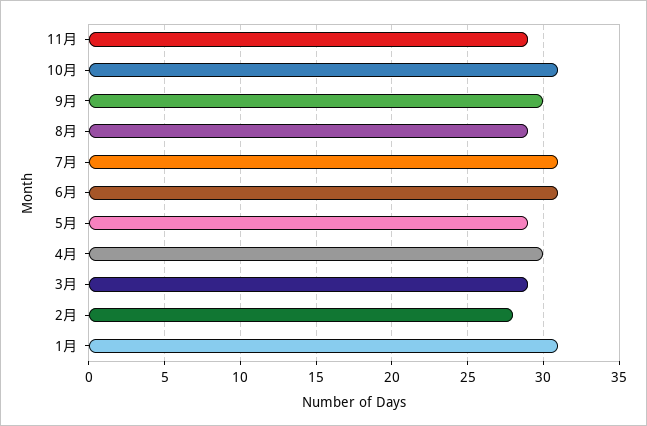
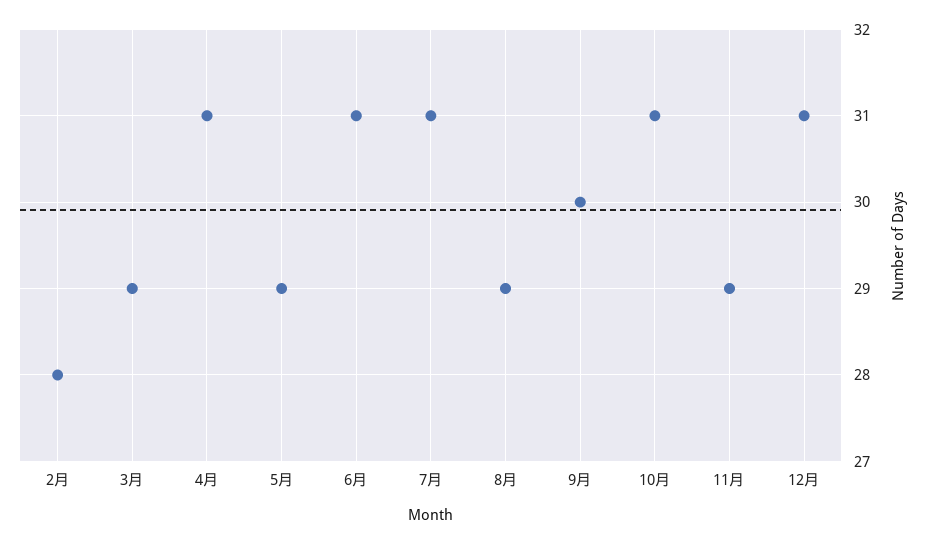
4月: 30 -> 31
1月: 31 -> none
12月: none -> 31

